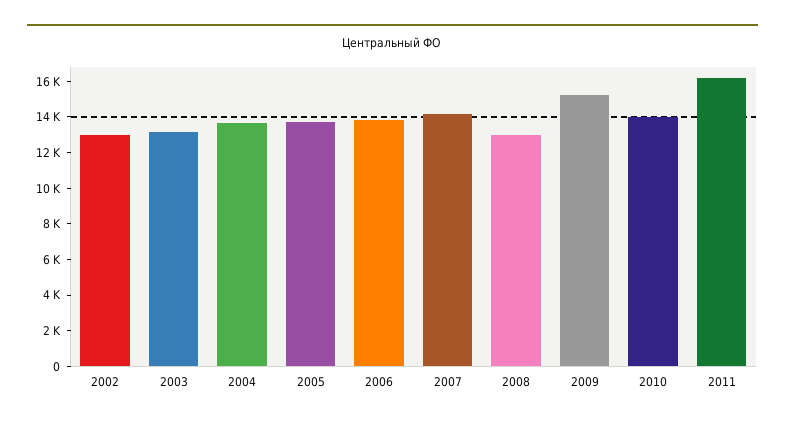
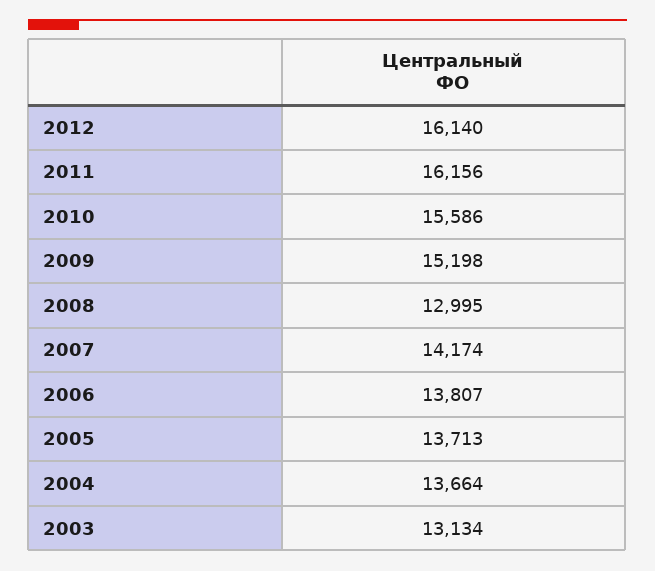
2002: 13000 -> none
2010: 14000 -> 15586
2012: none -> 16140

